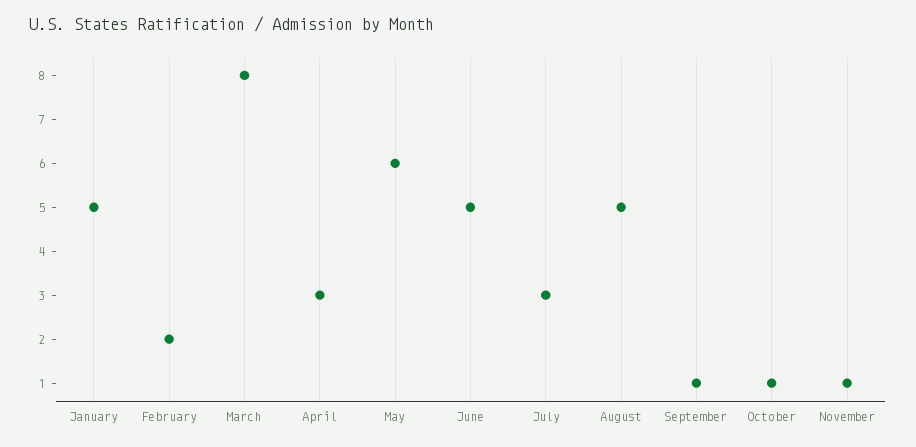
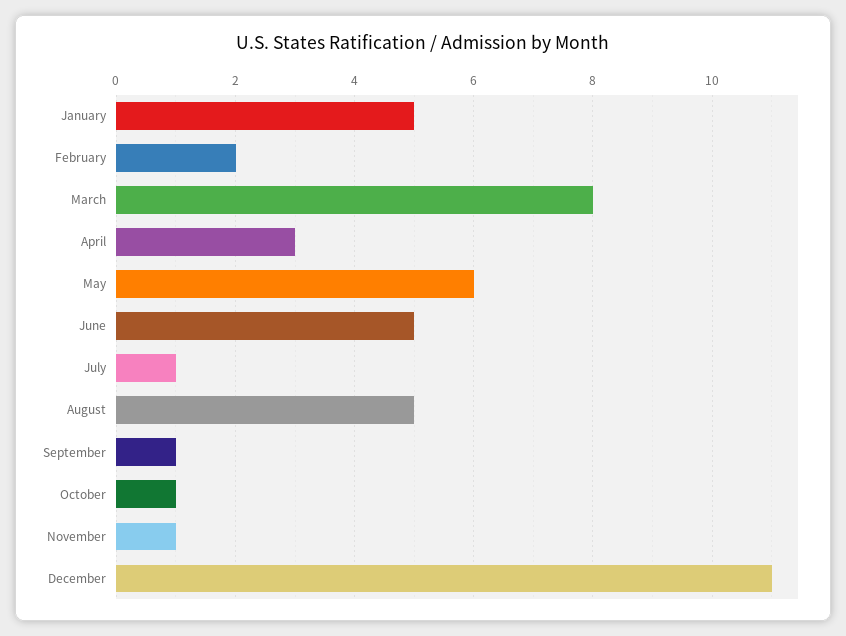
July: 3 -> 1
December: none -> 11

